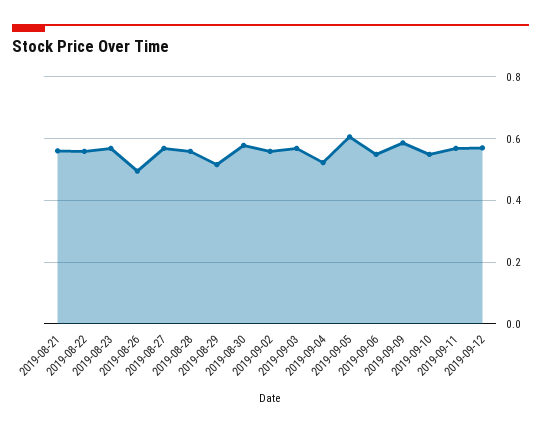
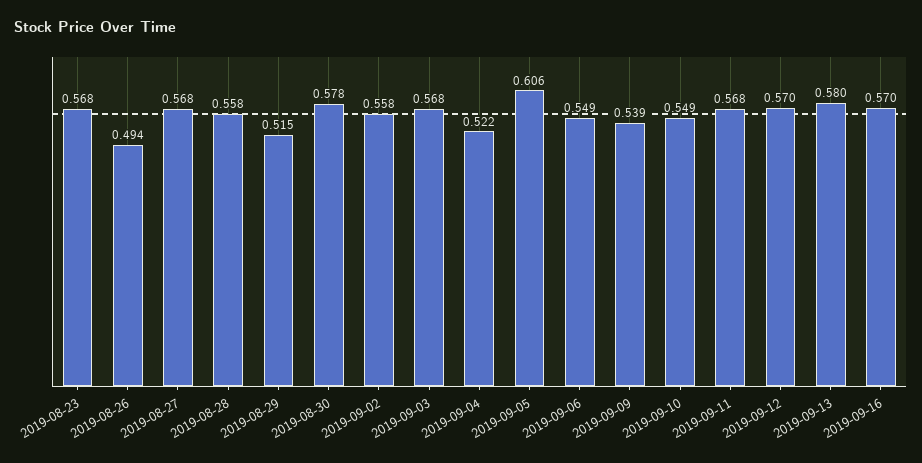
2019-08-21: 0.56 -> none
2019-08-22: 0.56 -> none
2019-09-09: 0.58 -> 0.539
2019-09-13: none -> 0.58
2019-09-16: none -> 0.57

